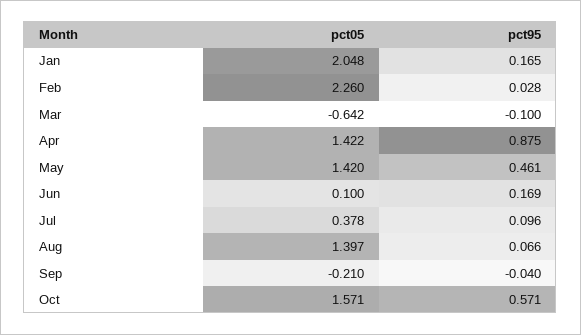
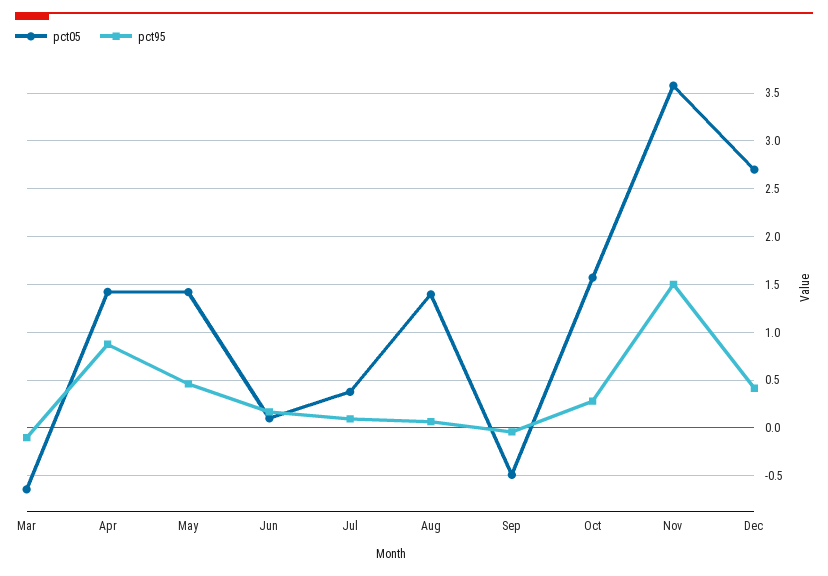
pct05, Jan: 2.048 -> none
pct95, Jan: 0.165 -> none
pct05, Feb: 2.26 -> none
pct95, Feb: 0.028 -> none
pct05, Sep: -0.21 -> -0.5
pct95, Oct: 0.571 -> 0.3
pct05, Nov: none -> 3.6
pct95, Nov: none -> 1.5
pct05, Dec: none -> 2.7
pct95, Dec: none -> 0.4

